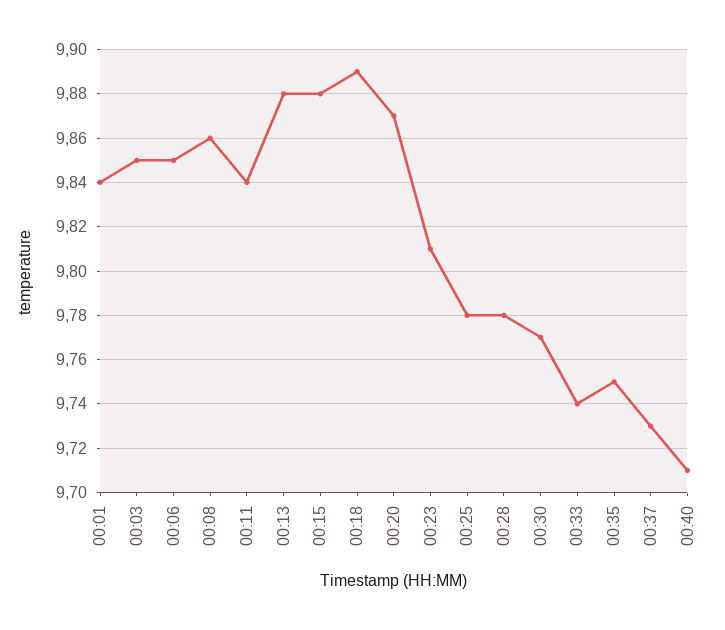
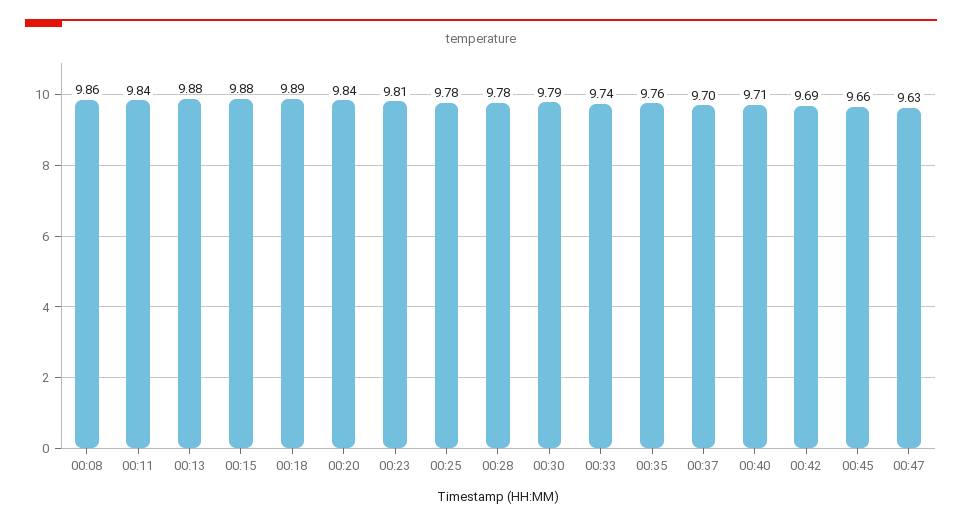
00:01: 9.84 -> none
00:03: 9.85 -> none
00:06: 9.85 -> none
00:20: 9.87 -> 9.84
00:30: 9.77 -> 9.79
00:35: 9.75 -> 9.76
00:37: 9.73 -> 9.7
00:42: none -> 9.69
00:45: none -> 9.66
00:47: none -> 9.63

